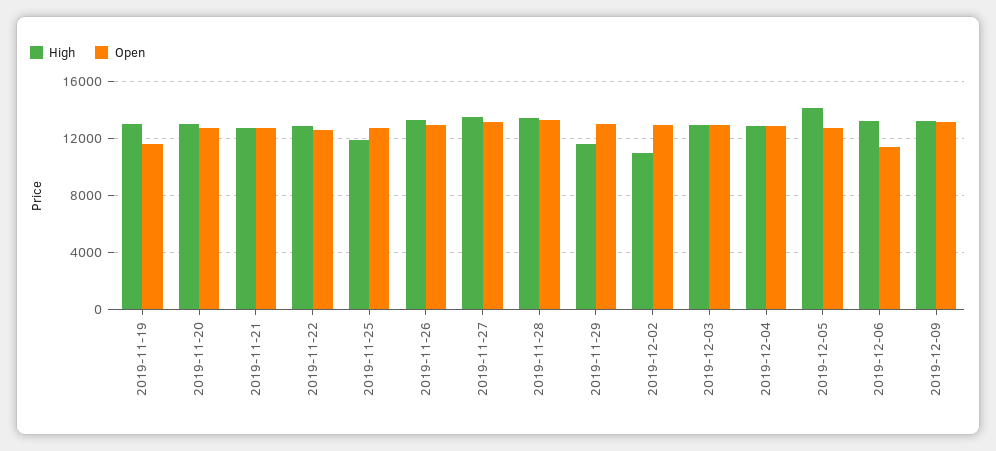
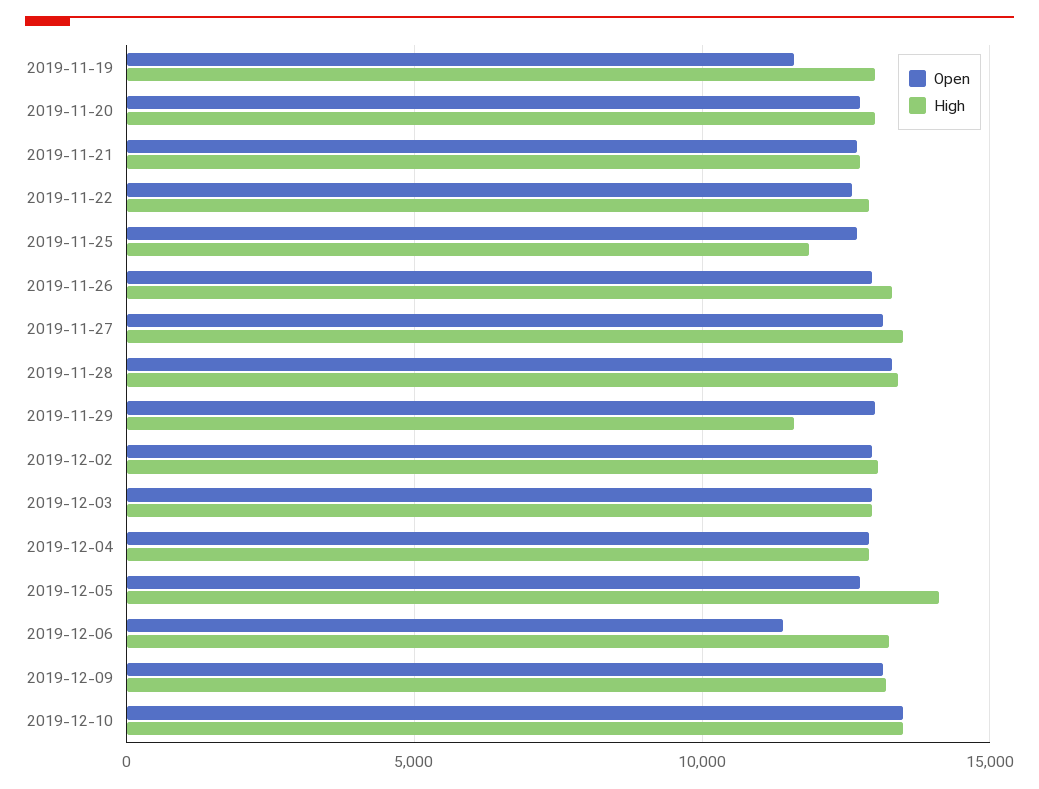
High, 2019-12-02: 11000 -> 13000
Open, 2019-12-10: none -> 13500
High, 2019-12-10: none -> 13500

